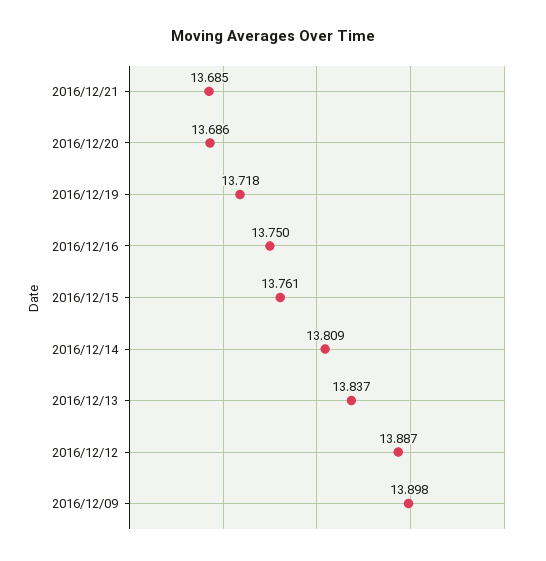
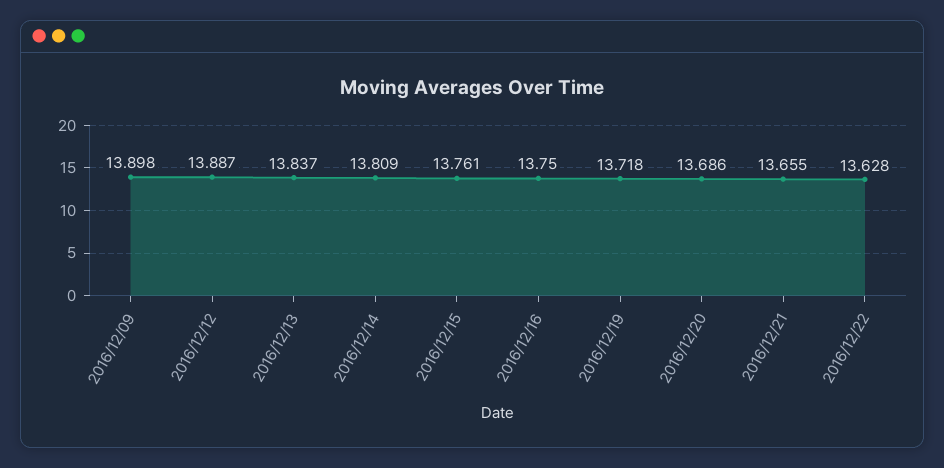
2016/12/21: 13.685 -> 13.655
2016/12/22: none -> 13.628

